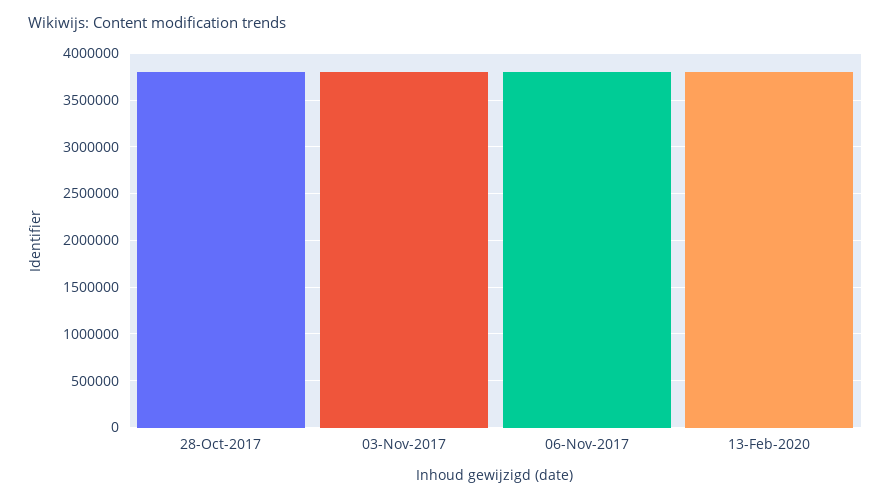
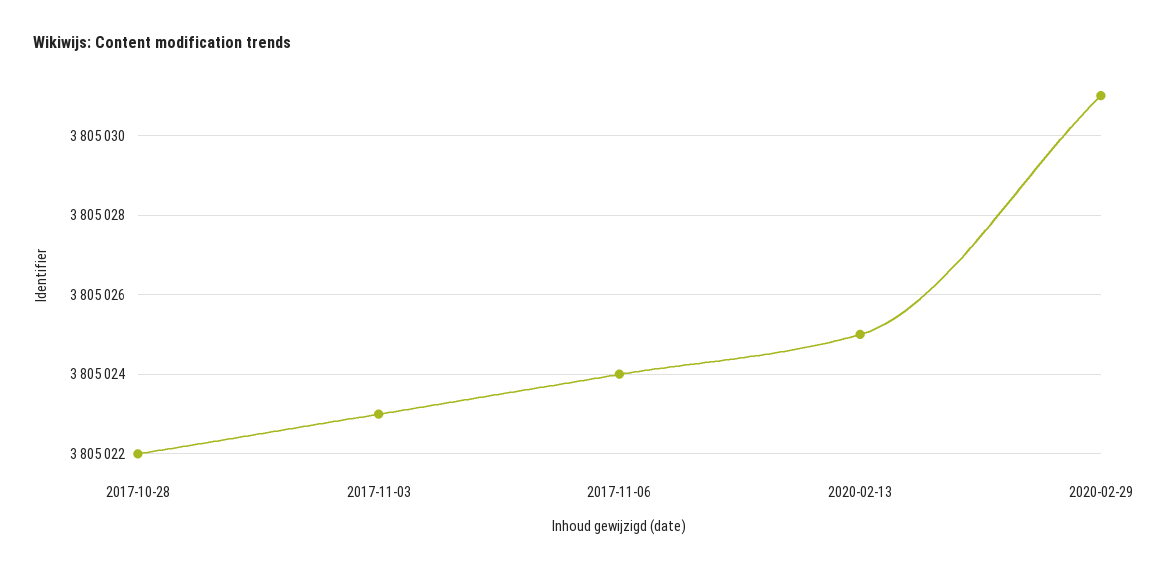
2020-02-29: none -> 3805031

